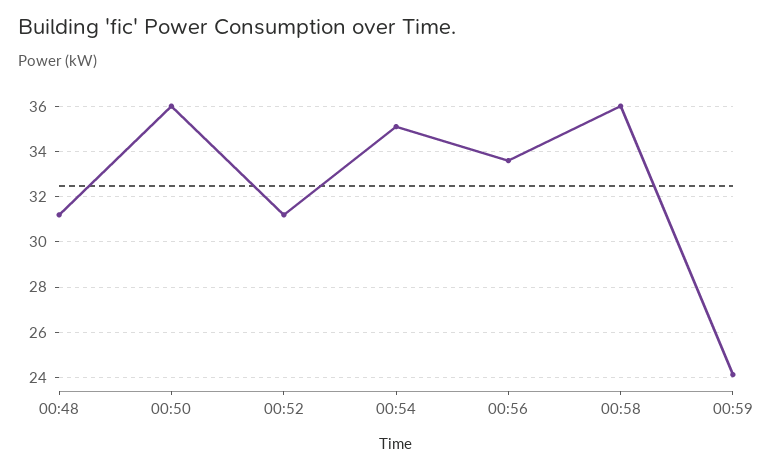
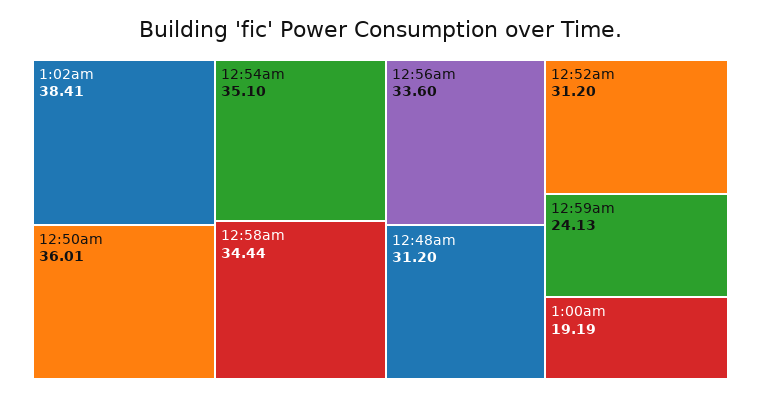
00:58: 36 -> 34.44
1:02am: none -> 38.41
1:00am: none -> 19.19

